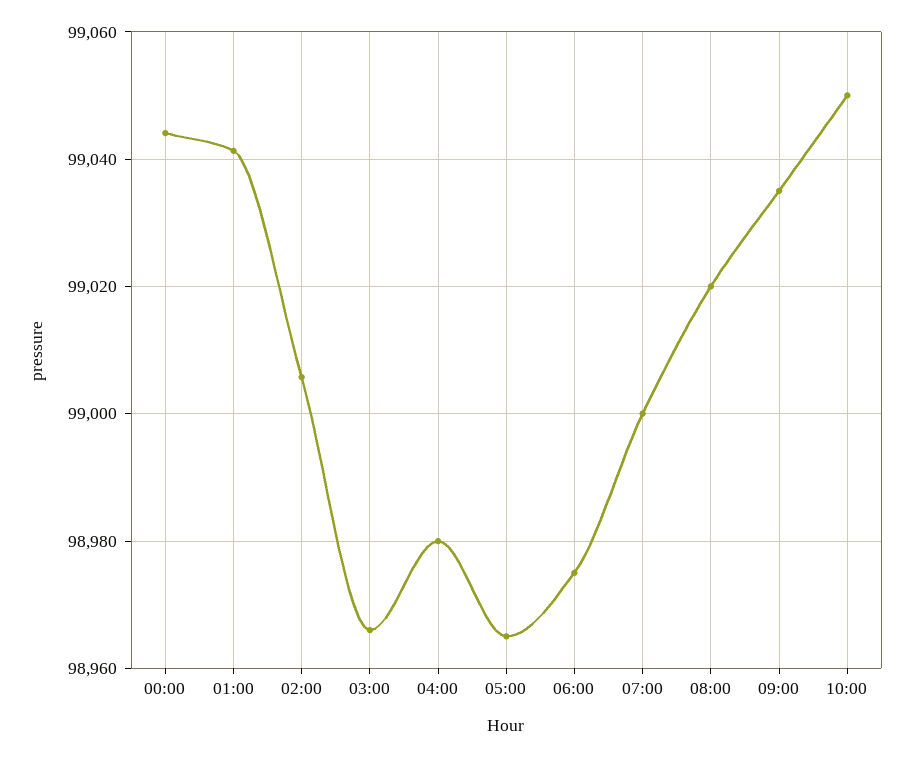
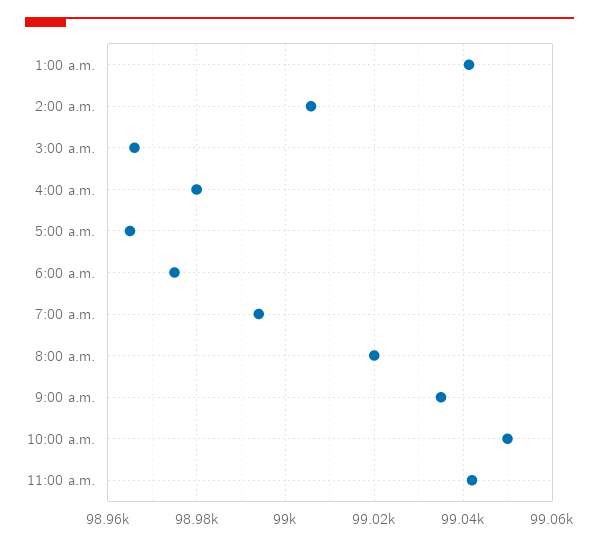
00:00: 99044 -> none
07:00: 99000 -> 98994
11:00 a.m.: none -> 99042

